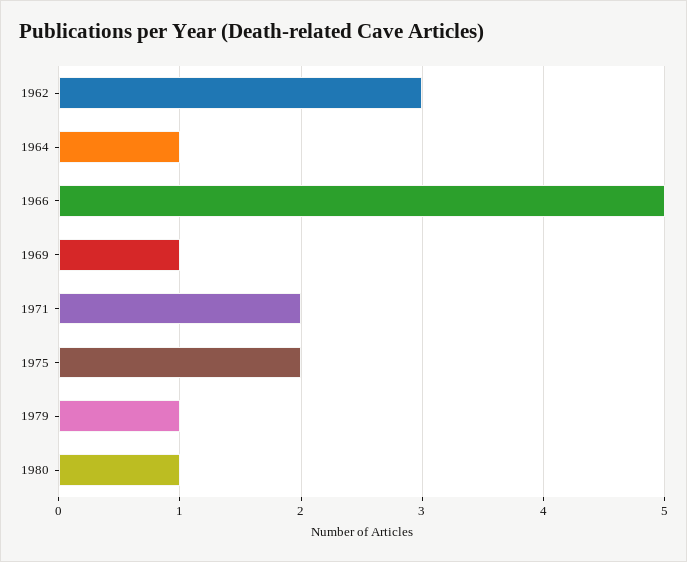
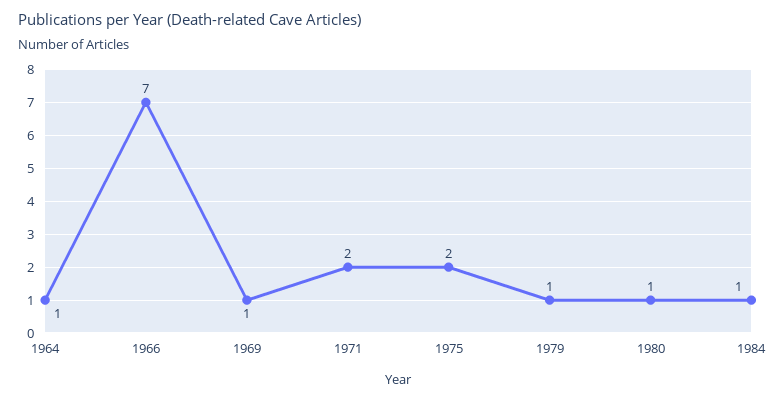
1962: 3 -> none
1966: 5 -> 7
1984: none -> 1

